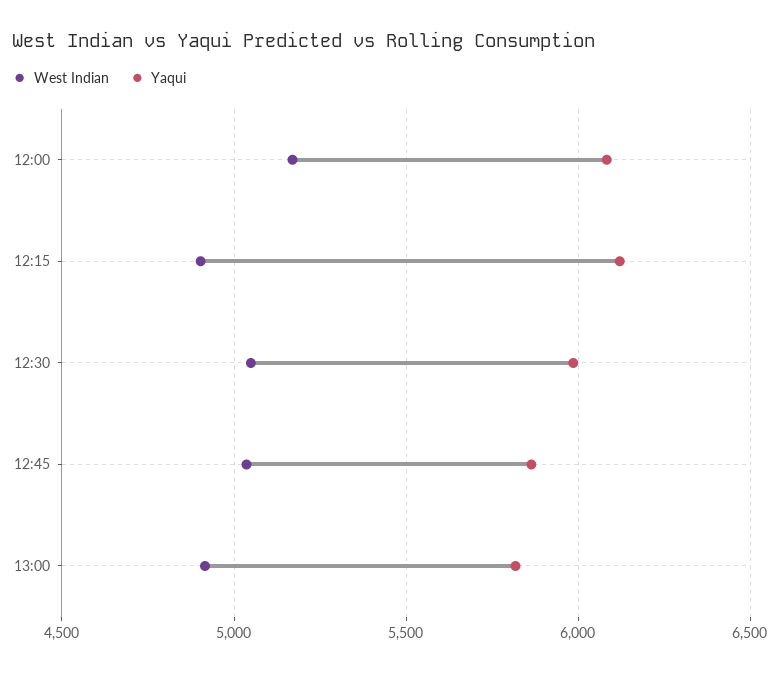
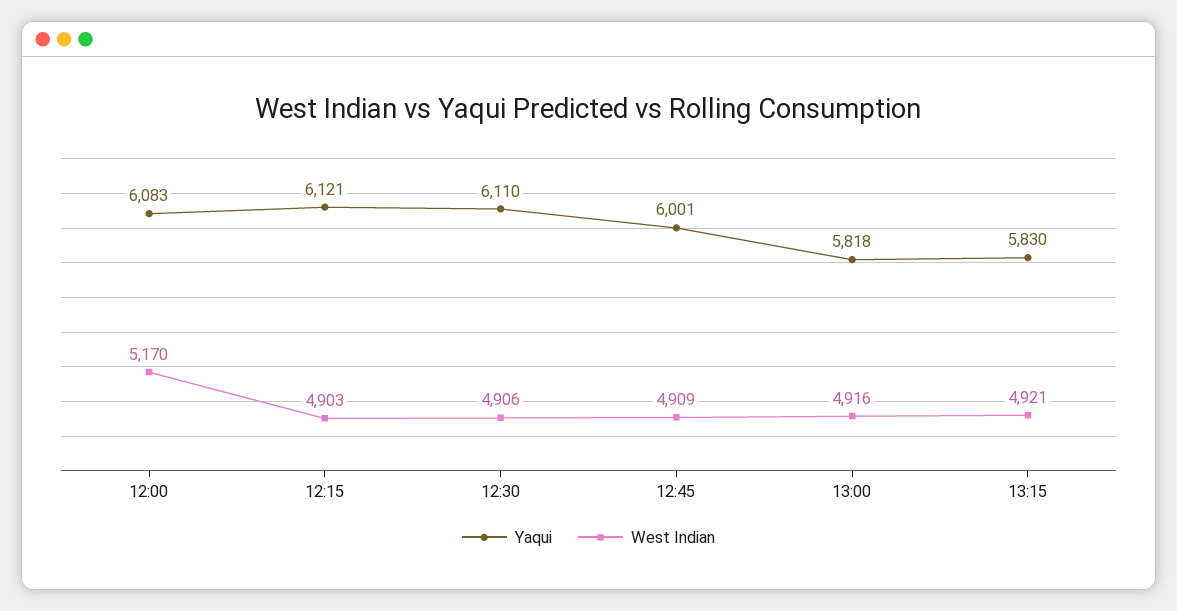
West Indian, 12:30: 5050 -> 4906
Yaqui, 12:30: 6000 -> 6110
West Indian, 12:45: 5050 -> 4909
Yaqui, 12:45: 5850 -> 6001
Yaqui, 13:15: none -> 5830
West Indian, 13:15: none -> 4921

